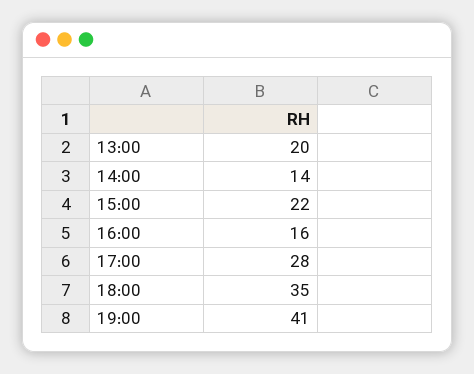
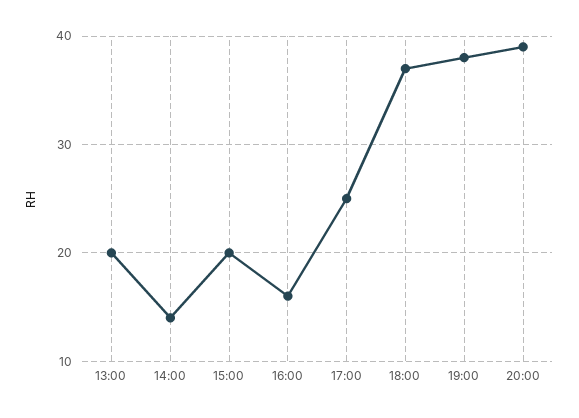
15:00: 22 -> 20
17:00: 28 -> 25
18:00: 35 -> 37
19:00: 41 -> 38
20:00: none -> 39

